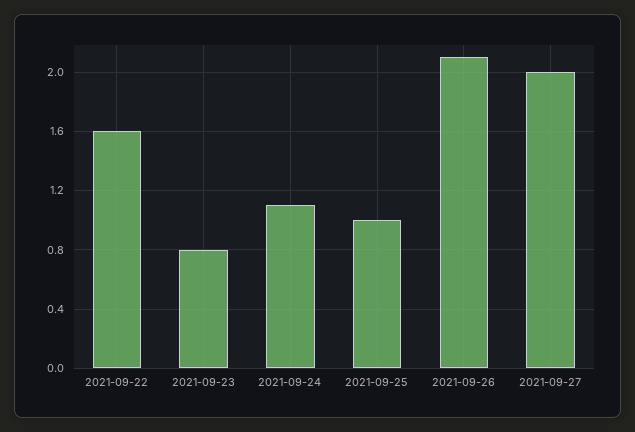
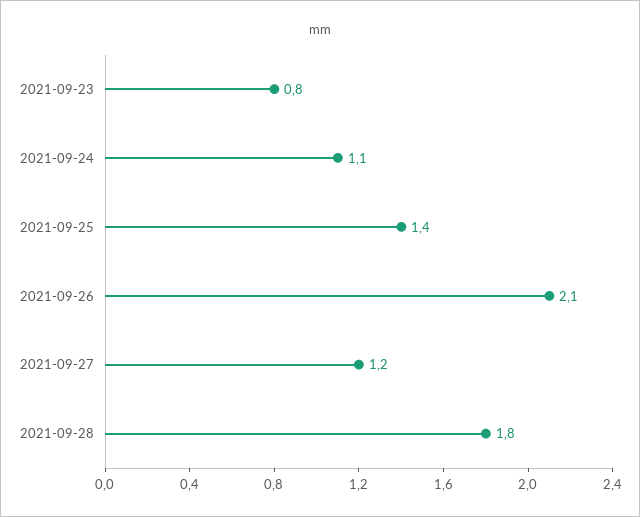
2021-09-22: 1.6 -> none
2021-09-25: 1 -> 1.4
2021-09-27: 2 -> 1.2
2021-09-28: none -> 1.8

